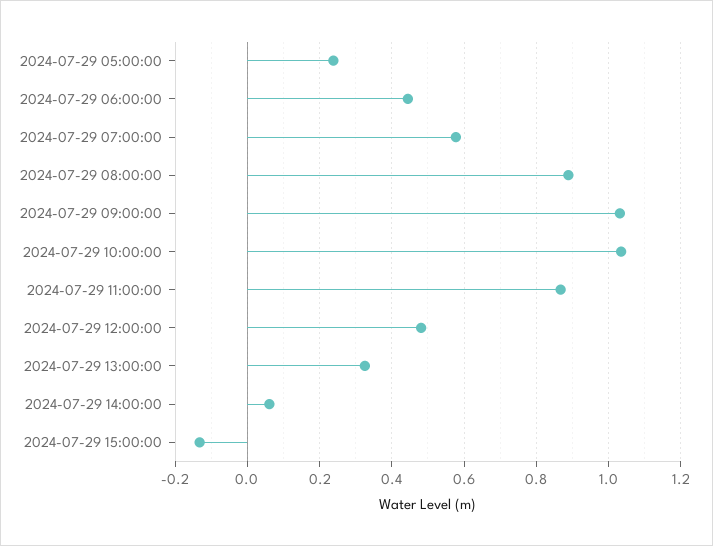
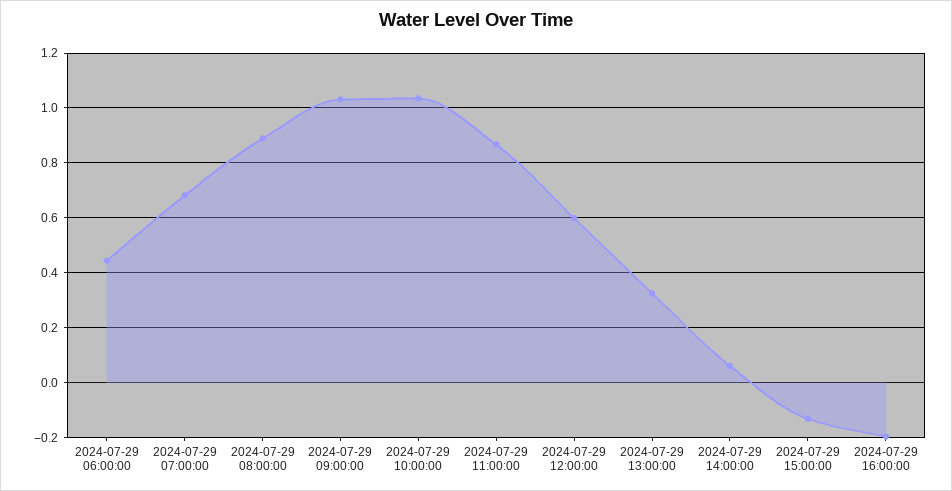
2024-07-29 05:00:00: 0.24 -> none
2024-07-29 07:00:00: 0.58 -> 0.675
2024-07-29 12:00:00: 0.48 -> 0.6
2024-07-29 16:00:00: none -> -0.2

